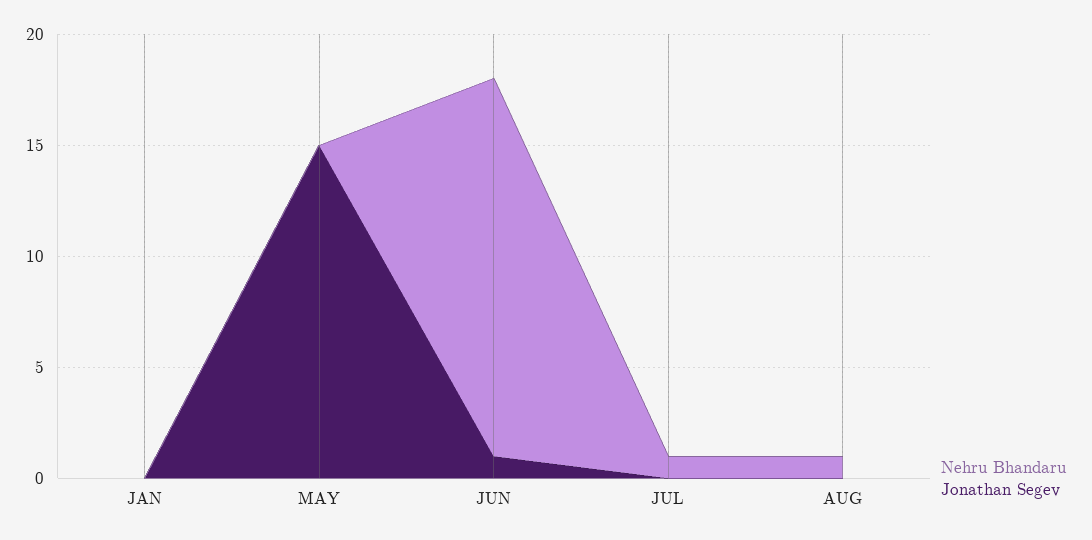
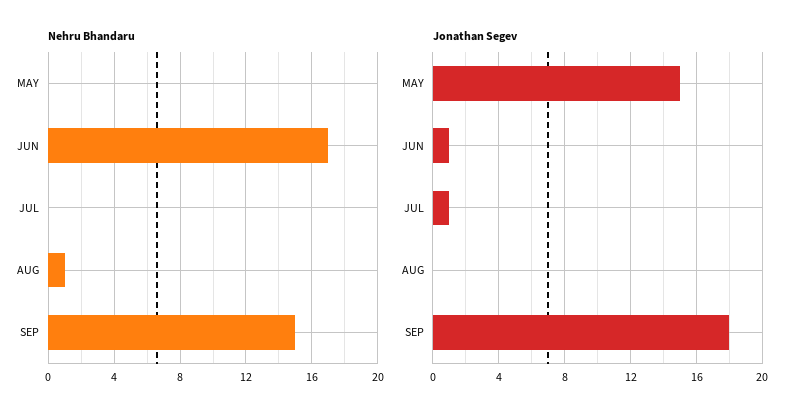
Nehru Bhandaru, JAN: 0 -> none
Jonathan Segev, JAN: 0 -> none
Nehru Bhandaru, JUL: 1 -> 0
Jonathan Segev, JUL: 0 -> 1
Nehru Bhandaru, SEP: none -> 15
Jonathan Segev, SEP: none -> 18

